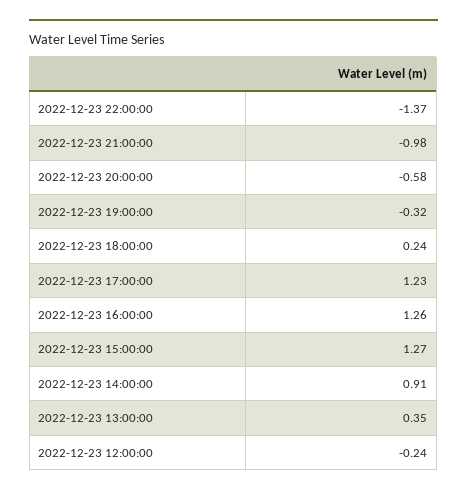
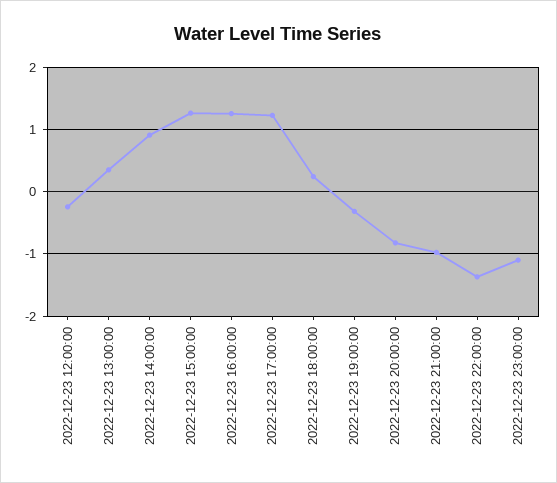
2022-12-23 20:00:00: -0.58 -> -0.8
2022-12-23 23:00:00: none -> -1.1

